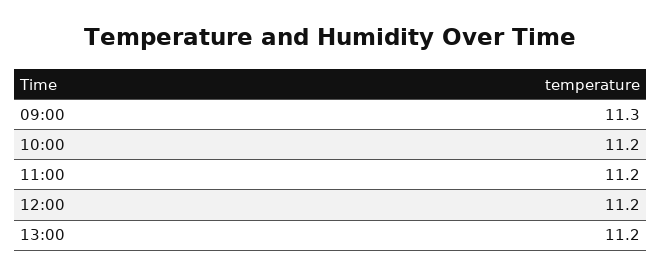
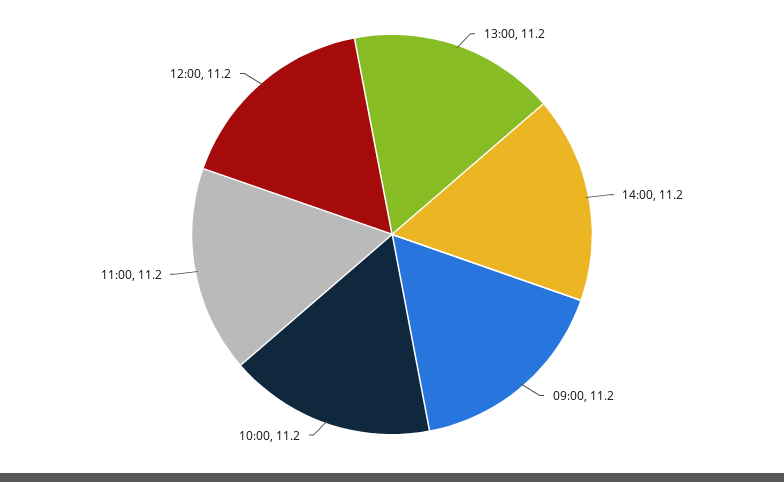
09:00: 11.3 -> 11.2
14:00: none -> 11.2

